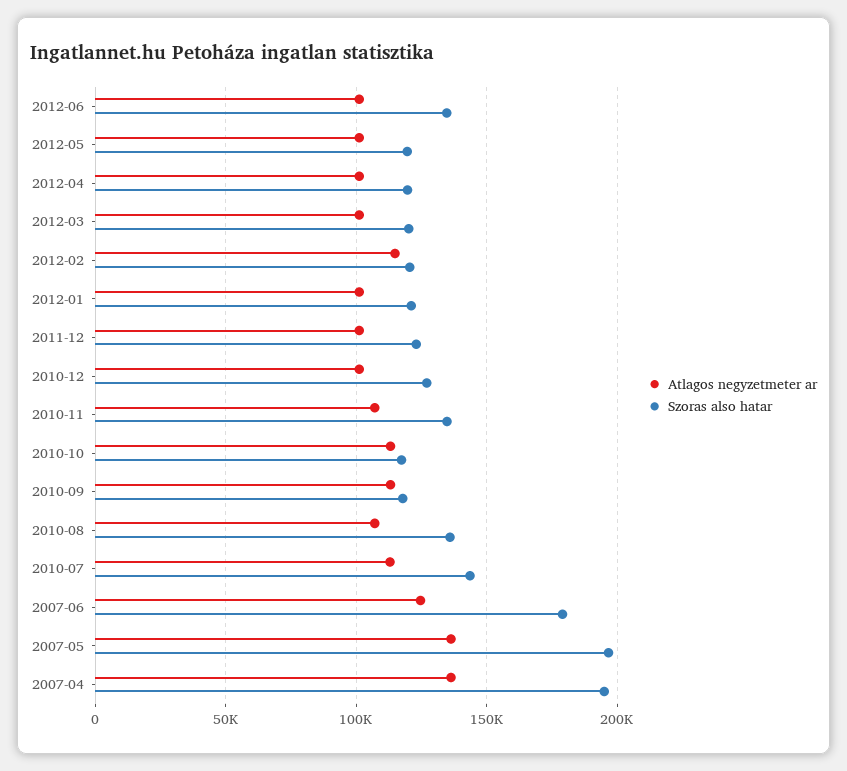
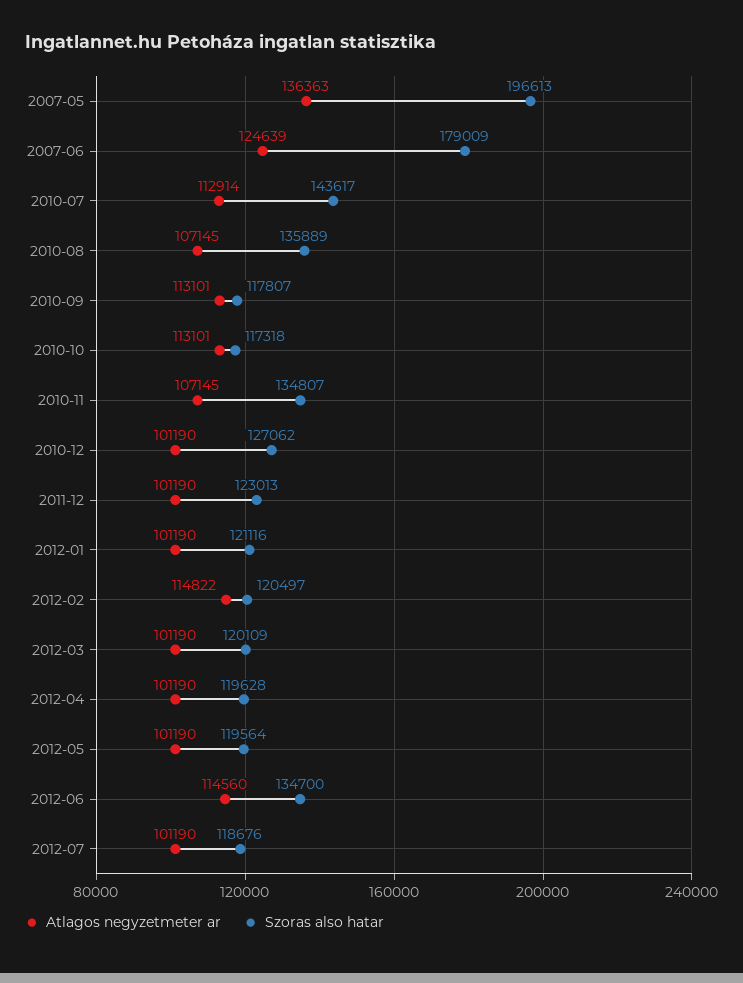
Atlagos negyzetmeter ar, 2012-06: 100000 -> 114560
Atlagos negyzetmeter ar, 2007-04: 135000 -> none
Szoras also hatar, 2007-04: 195000 -> none
Atlagos negyzetmeter ar, 2012-07: none -> 101190
Szoras also hatar, 2012-07: none -> 118676

